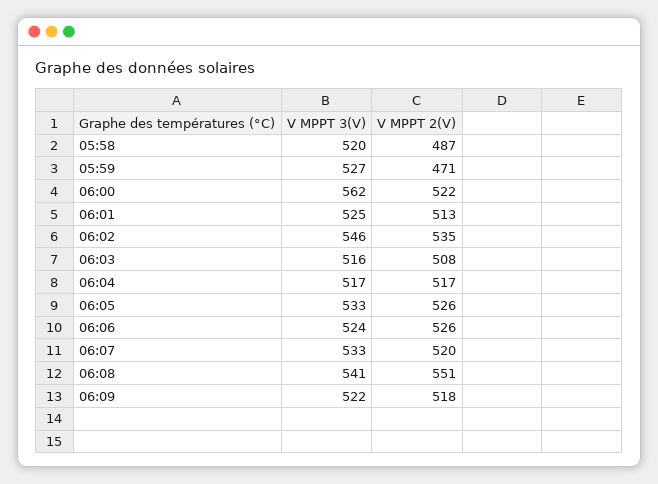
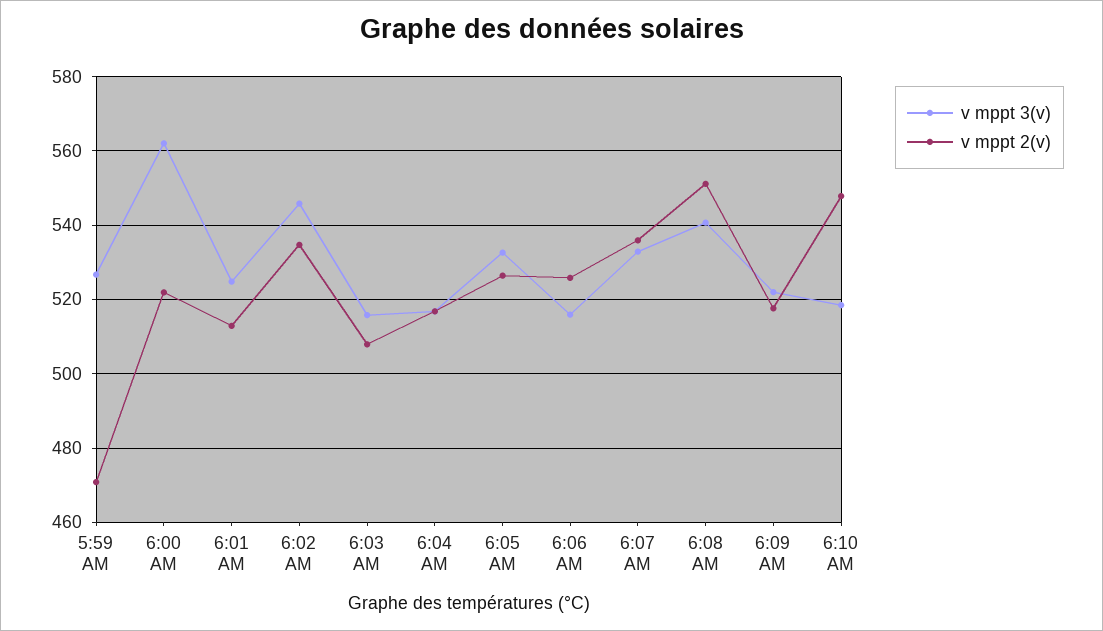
V MPPT 3(V), 05:58: 520 -> none
V MPPT 2(V), 05:58: 487 -> none
V MPPT 3(V), 06:06: 524 -> 516
V MPPT 2(V), 06:07: 520 -> 536
V MPPT 3(V), 6:10 AM: none -> 518
V MPPT 2(V), 6:10 AM: none -> 548

